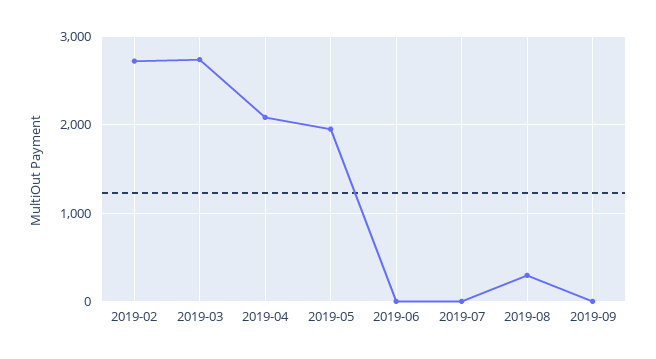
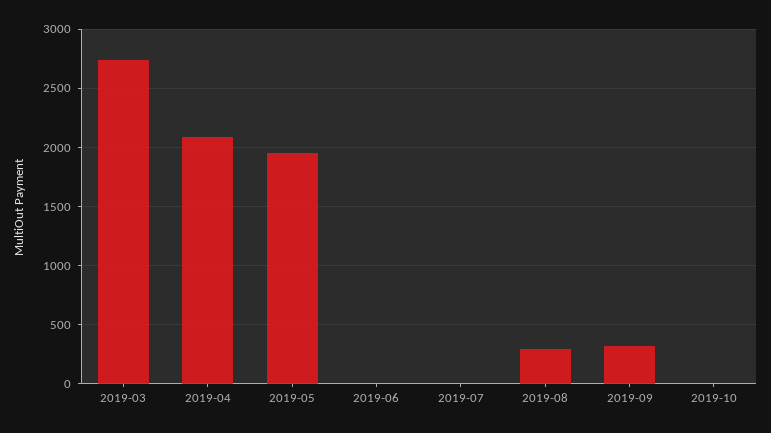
2019-02: 2700 -> none
2019-09: 0 -> 300
2019-10: none -> 0

